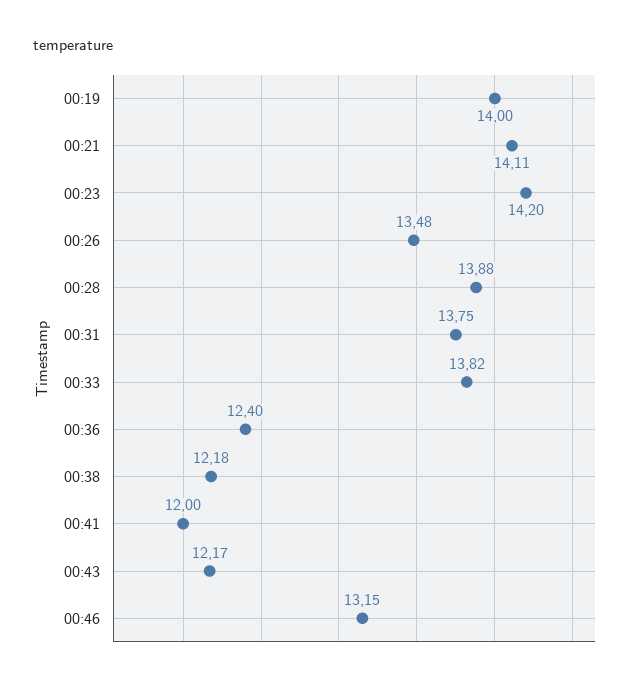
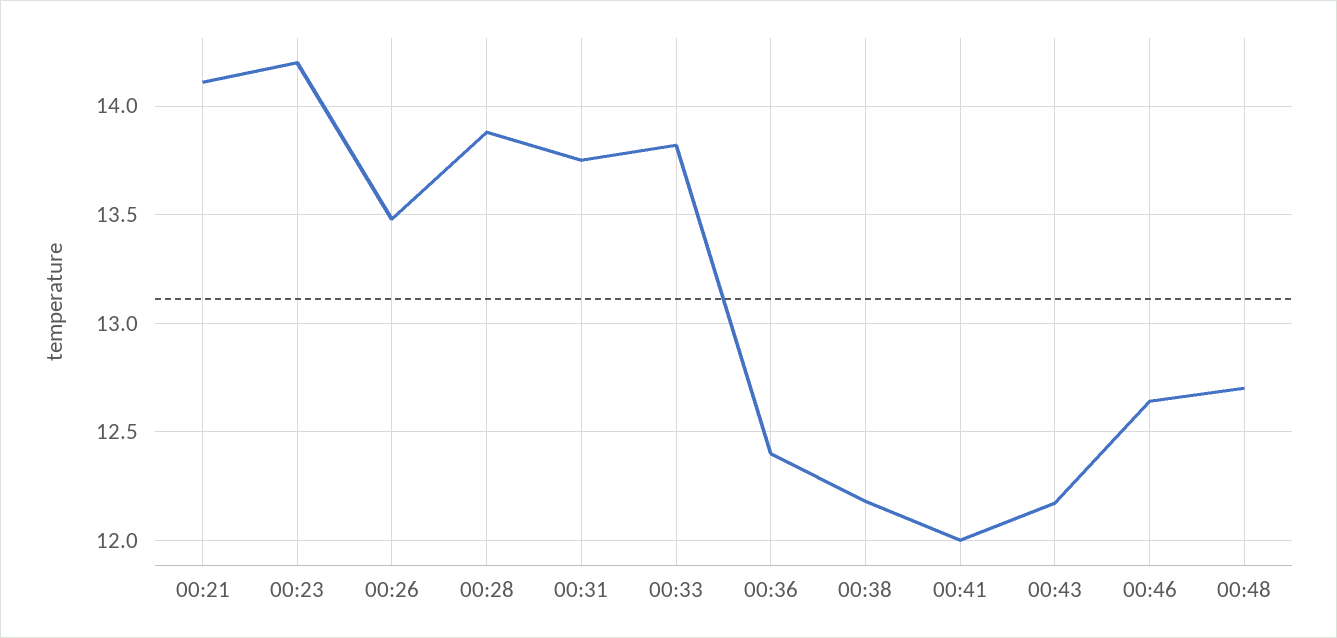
00:19: 14 -> none
00:46: 13.15 -> 12.65
00:48: none -> 12.7

